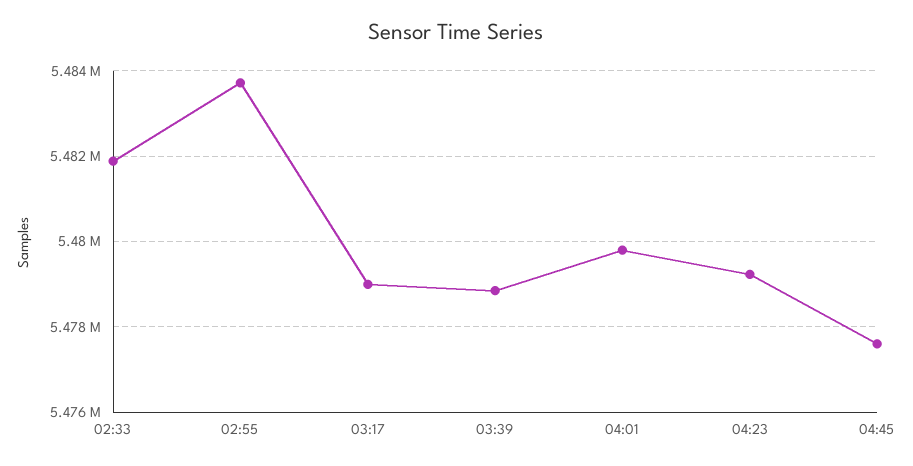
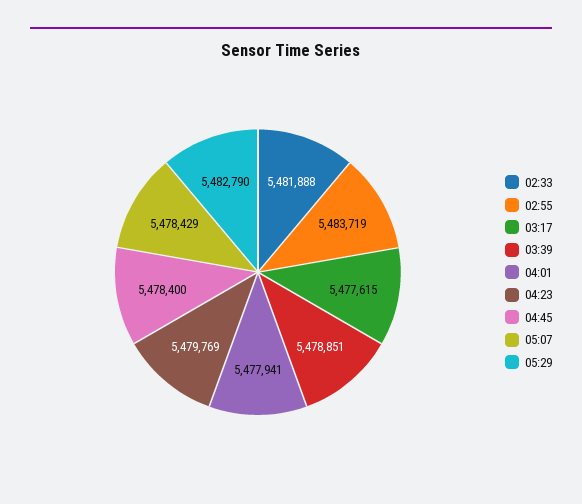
03:17: 5479000 -> 5477615
04:01: 5479800 -> 5477941
04:23: 5479200 -> 5479769
04:45: 5477600 -> 5478400
05:07: none -> 5478429
05:29: none -> 5482790

